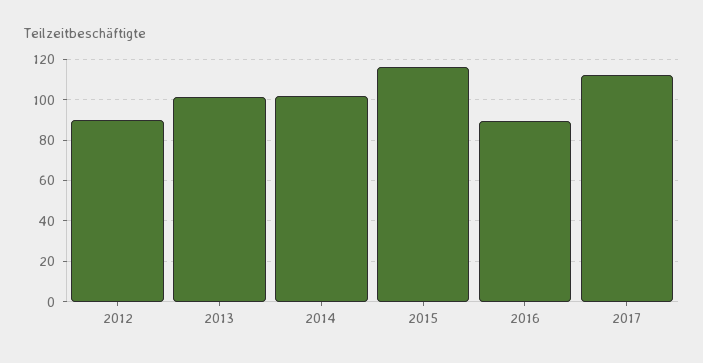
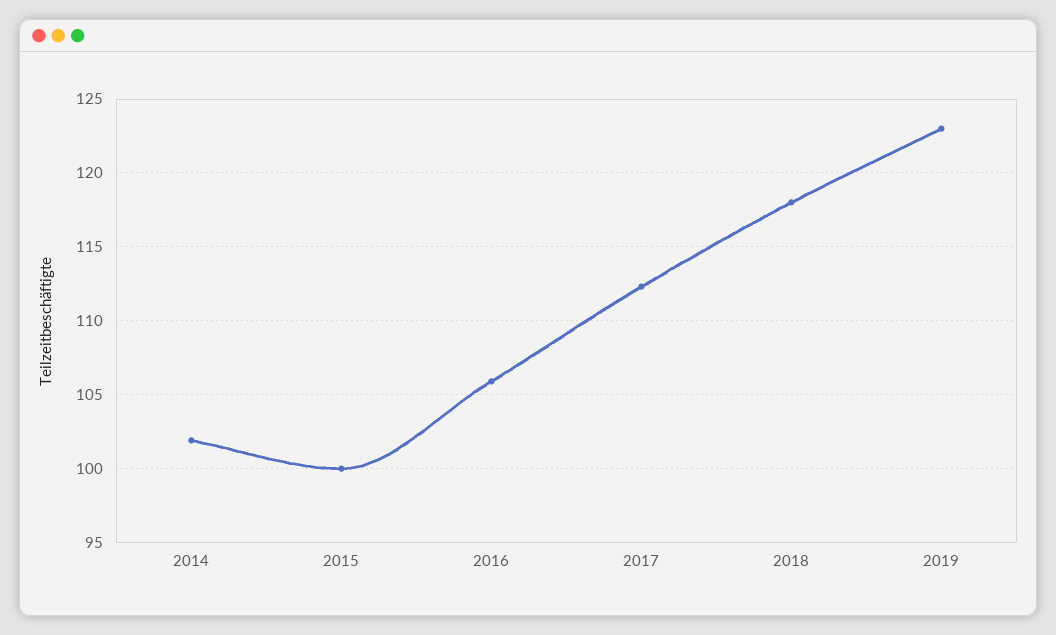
2012: 90 -> none
2013: 100 -> none
2015: 115 -> 100
2016: 90 -> 106
2018: none -> 118
2019: none -> 123

